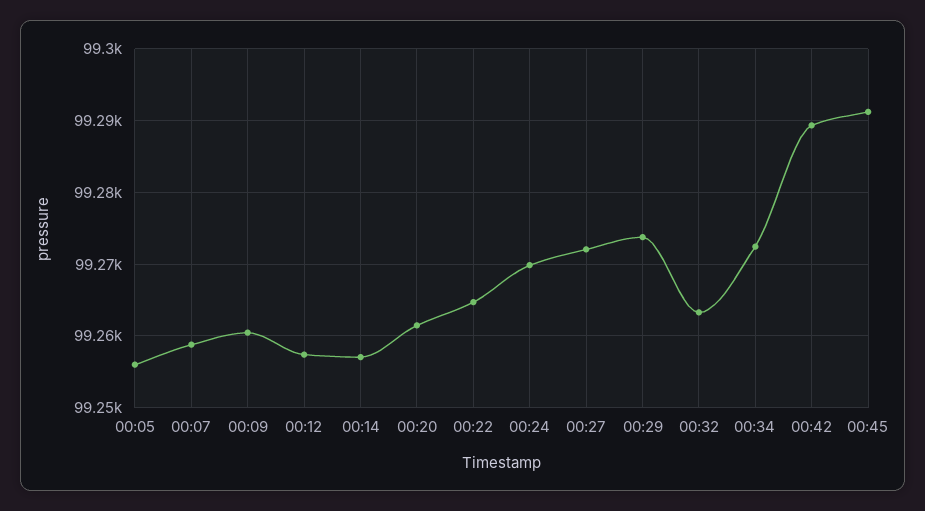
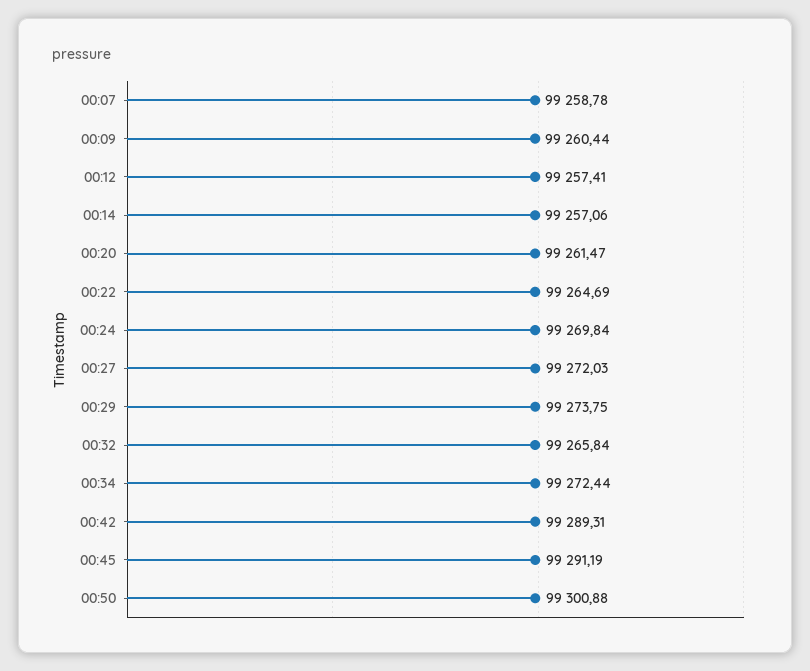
00:05: 99256 -> none
00:32: 99263 -> 99265.84
00:50: none -> 99300.88

